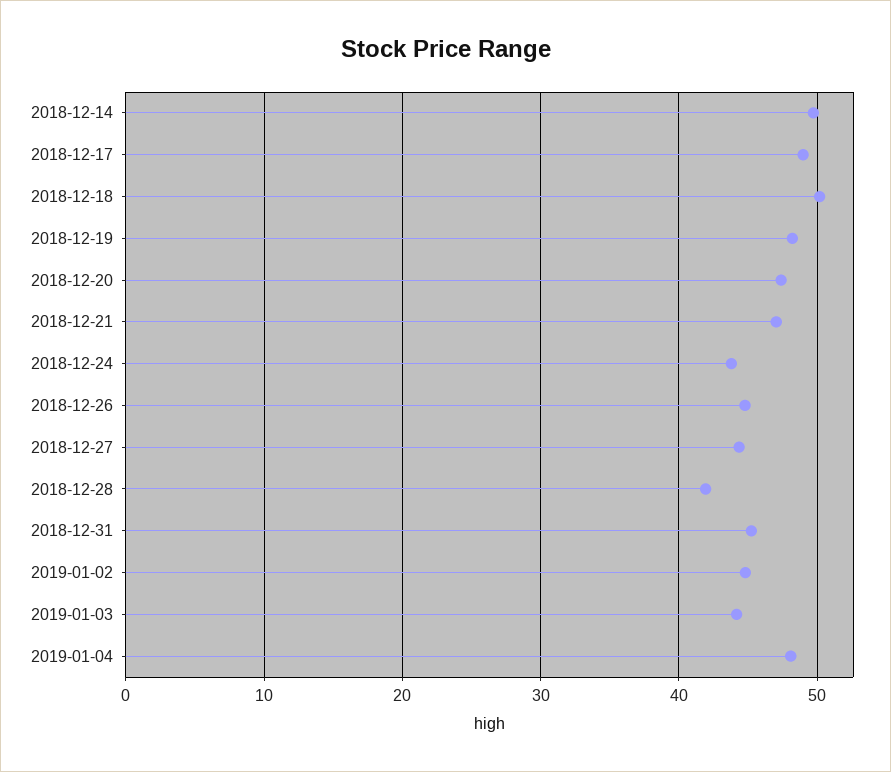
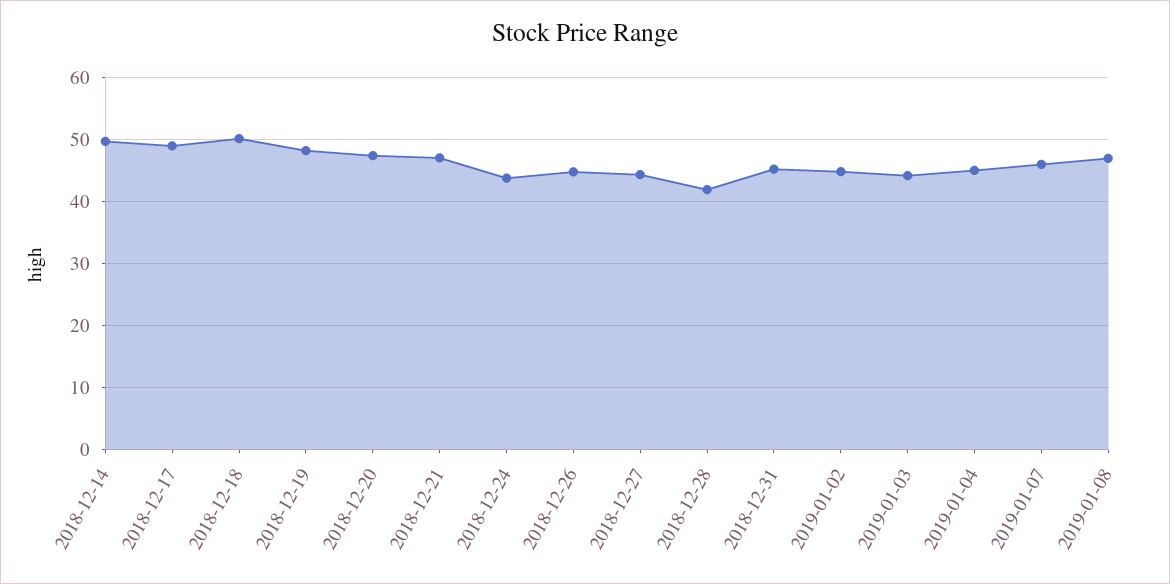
2019-01-04: 48 -> 45
2019-01-07: none -> 46
2019-01-08: none -> 47

